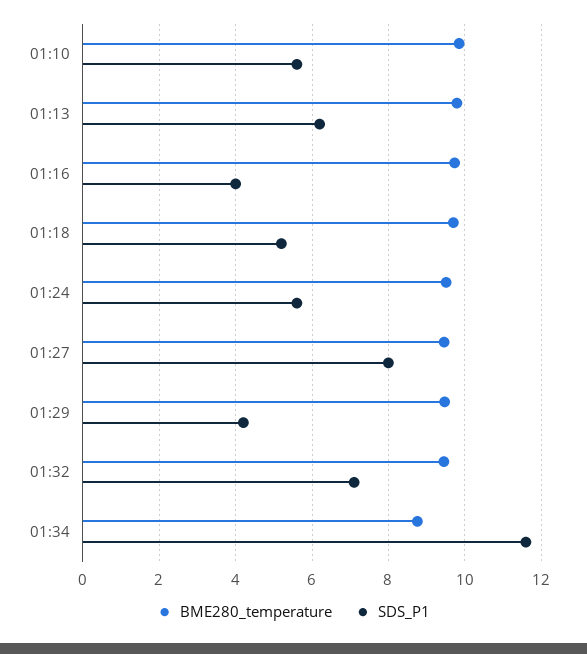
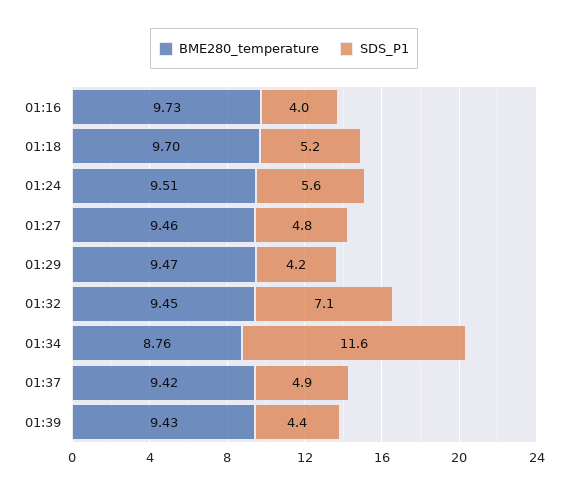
BME280_temperature, 01:10: 9.8 -> none
SDS_P1, 01:10: 5.6 -> none
BME280_temperature, 01:13: 9.8 -> none
SDS_P1, 01:13: 6.2 -> none
SDS_P1, 01:27: 8 -> 4.8
BME280_temperature, 01:37: none -> 9.42
SDS_P1, 01:37: none -> 4.9
BME280_temperature, 01:39: none -> 9.43
SDS_P1, 01:39: none -> 4.4

